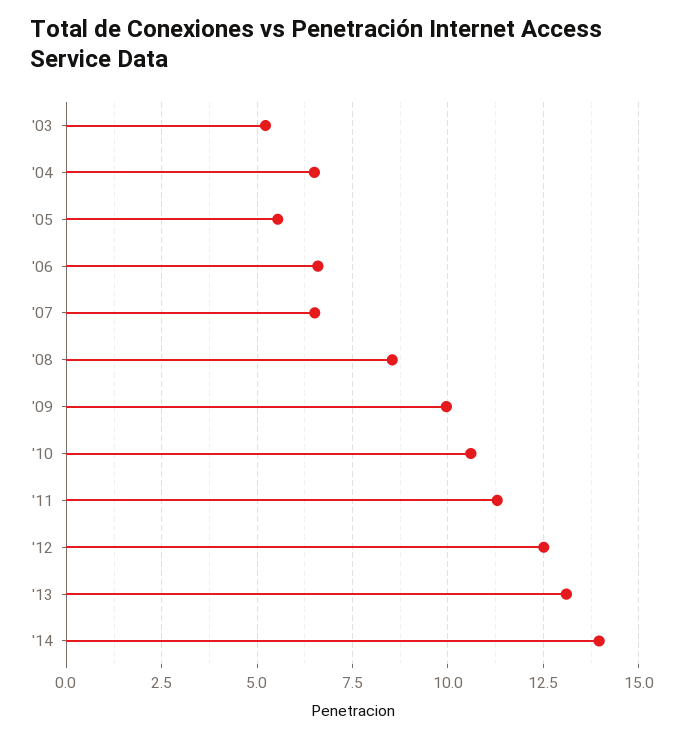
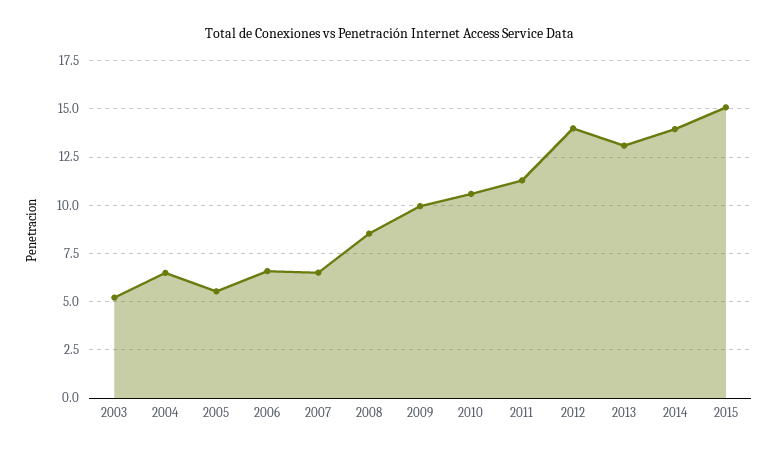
'12: 12.5 -> 14
2015: none -> 15

